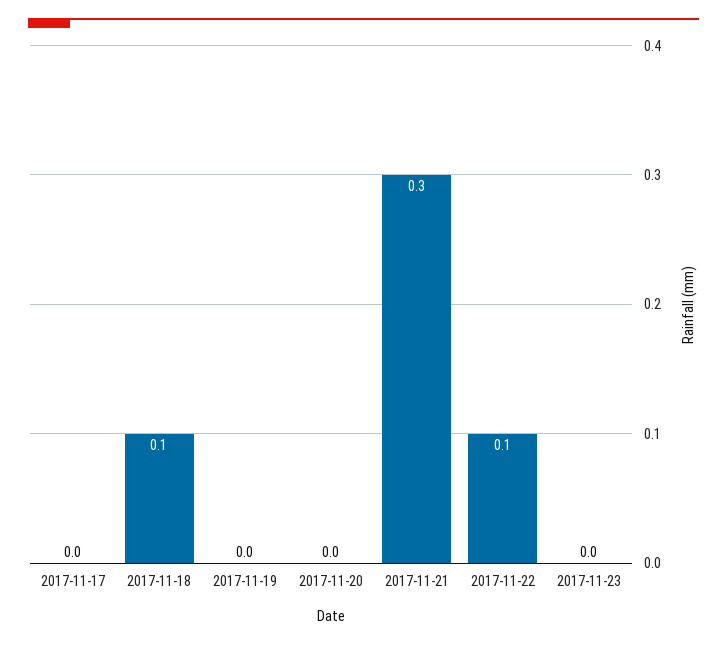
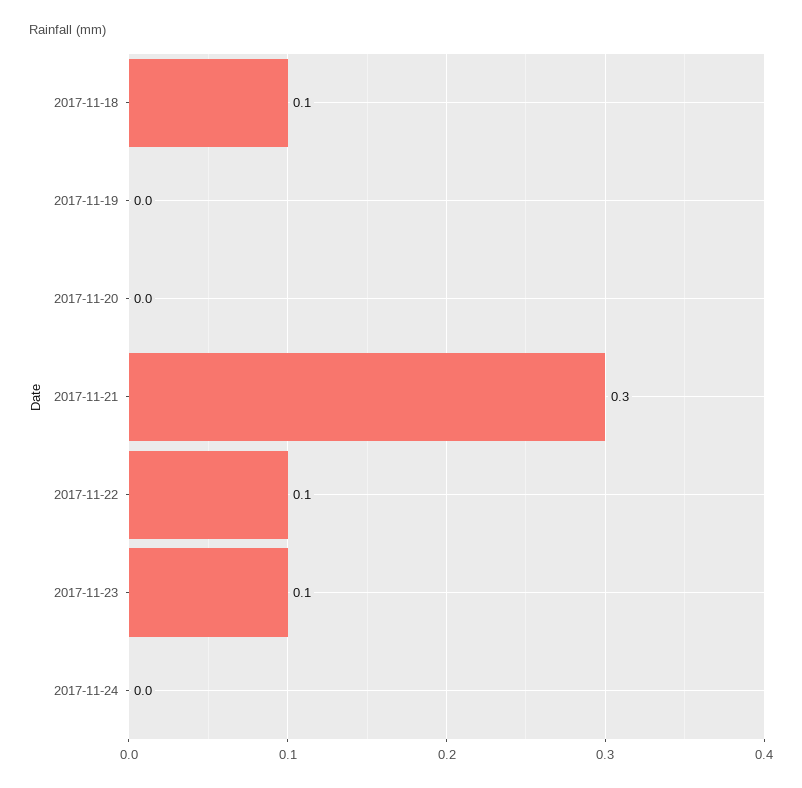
2017-11-17: 0 -> none
2017-11-23: 0 -> 0.1
2017-11-24: none -> 0

